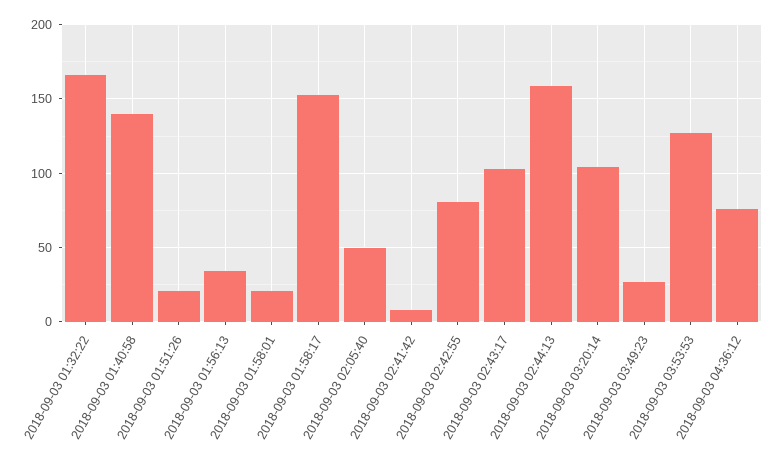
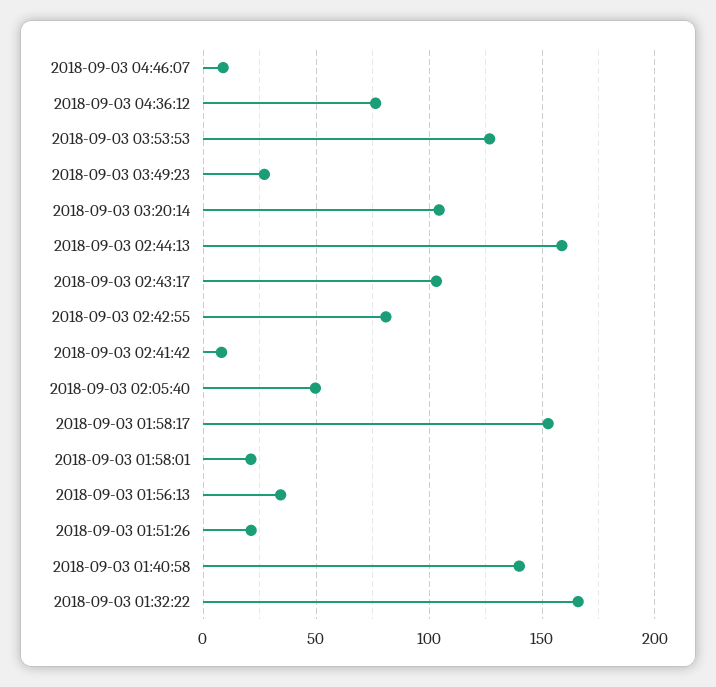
2018-09-03 04:46:07: none -> 10

